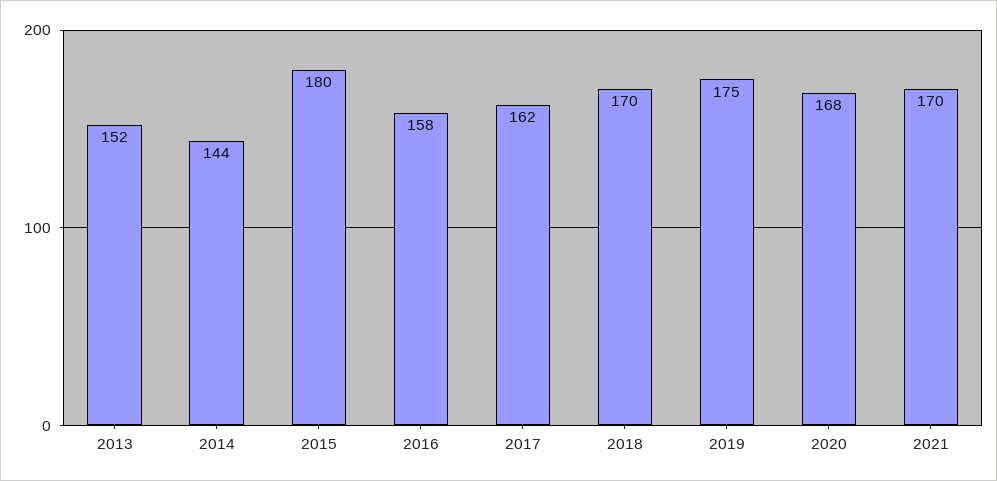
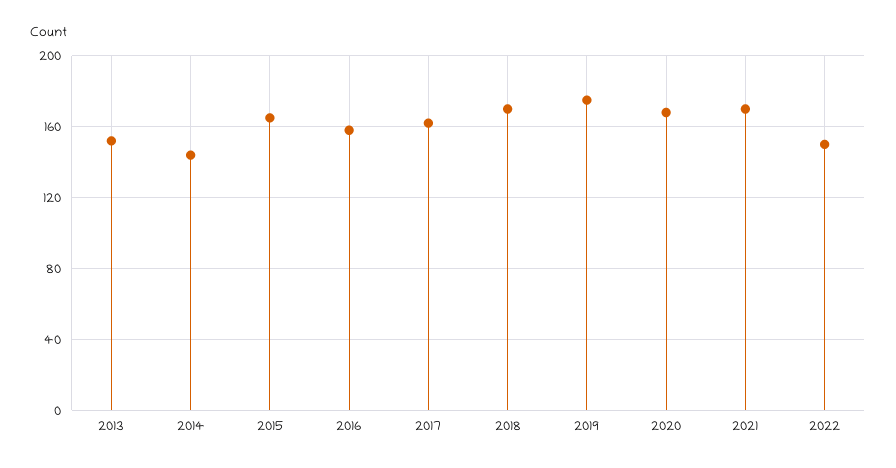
2015: 180 -> 165
2022: none -> 150

